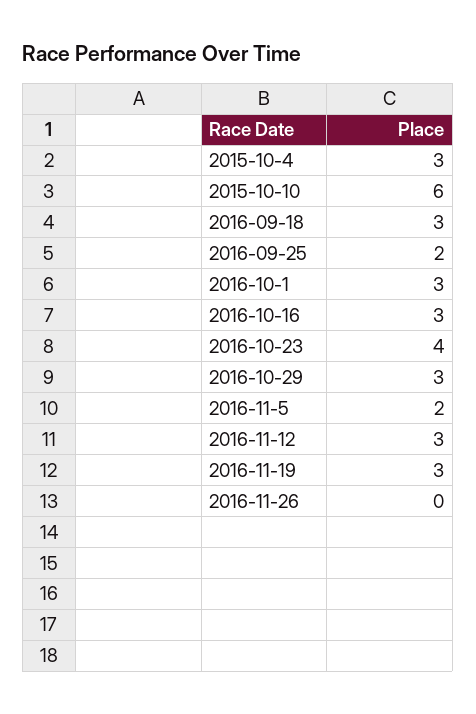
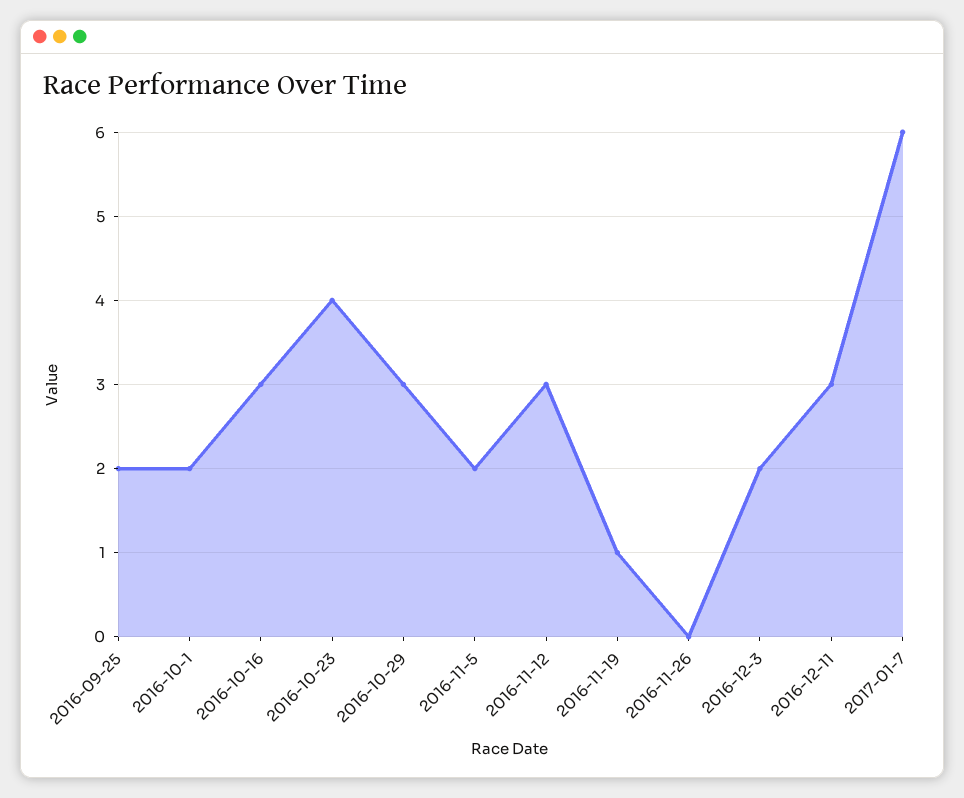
2015-10-4: 3 -> none
2015-10-10: 6 -> none
2016-09-18: 3 -> none
2016-10-1: 3 -> 2
2016-11-19: 3 -> 1
2016-12-3: none -> 2
2016-12-11: none -> 3
2017-01-7: none -> 6

